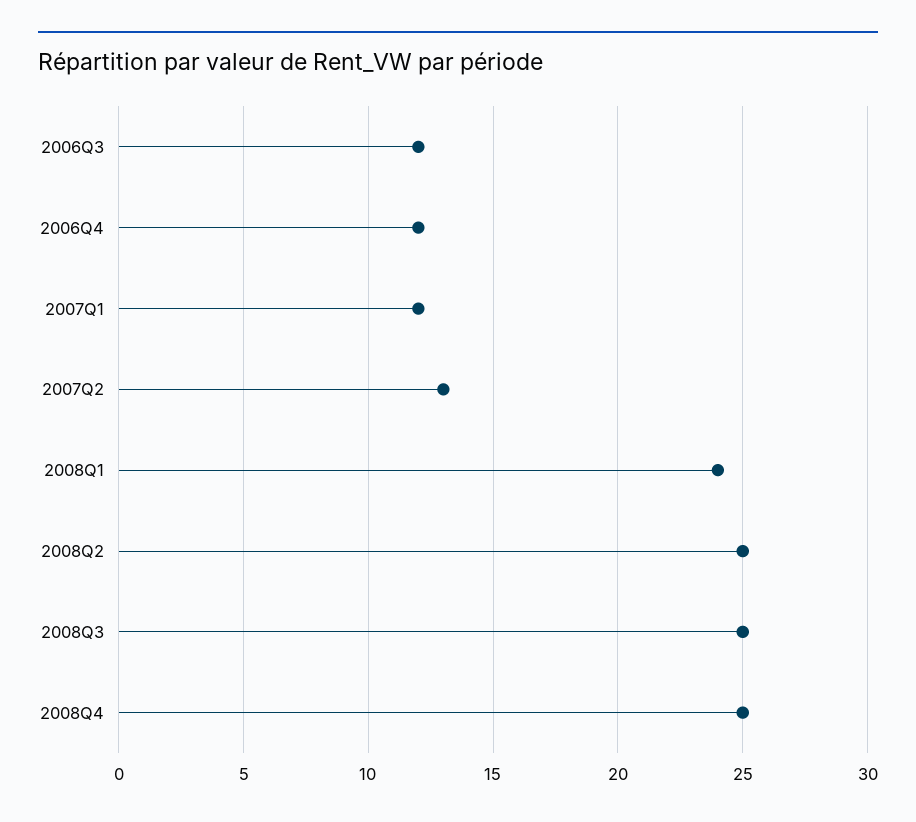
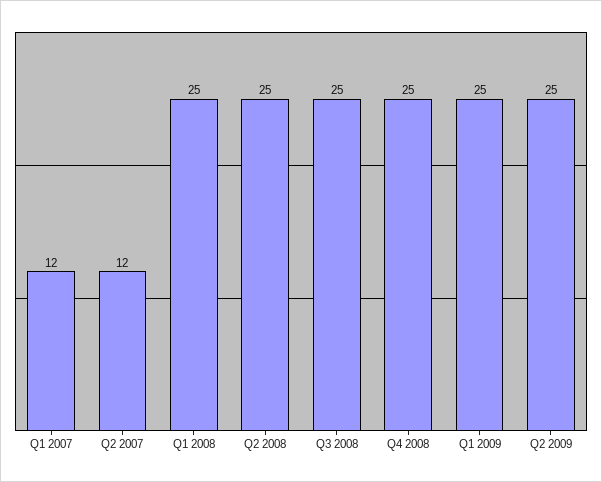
2006Q3: 12 -> none
2006Q4: 12 -> none
2007Q2: 13 -> 12
2008Q1: 24 -> 25
Q1 2009: none -> 25
Q2 2009: none -> 25

